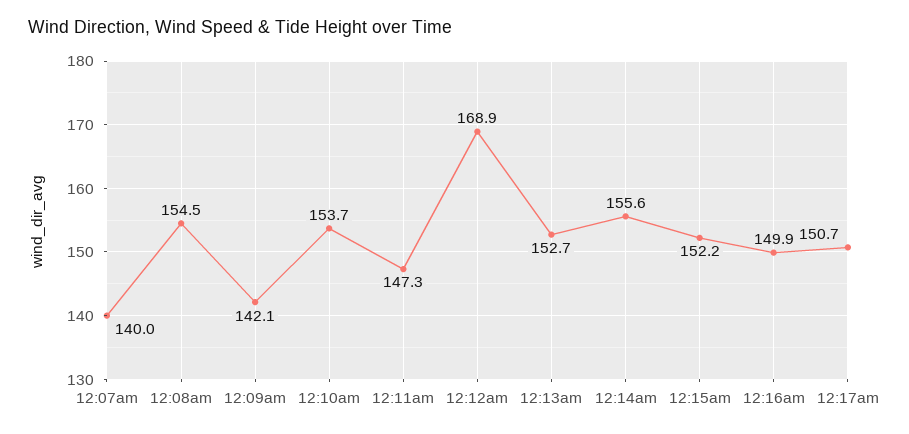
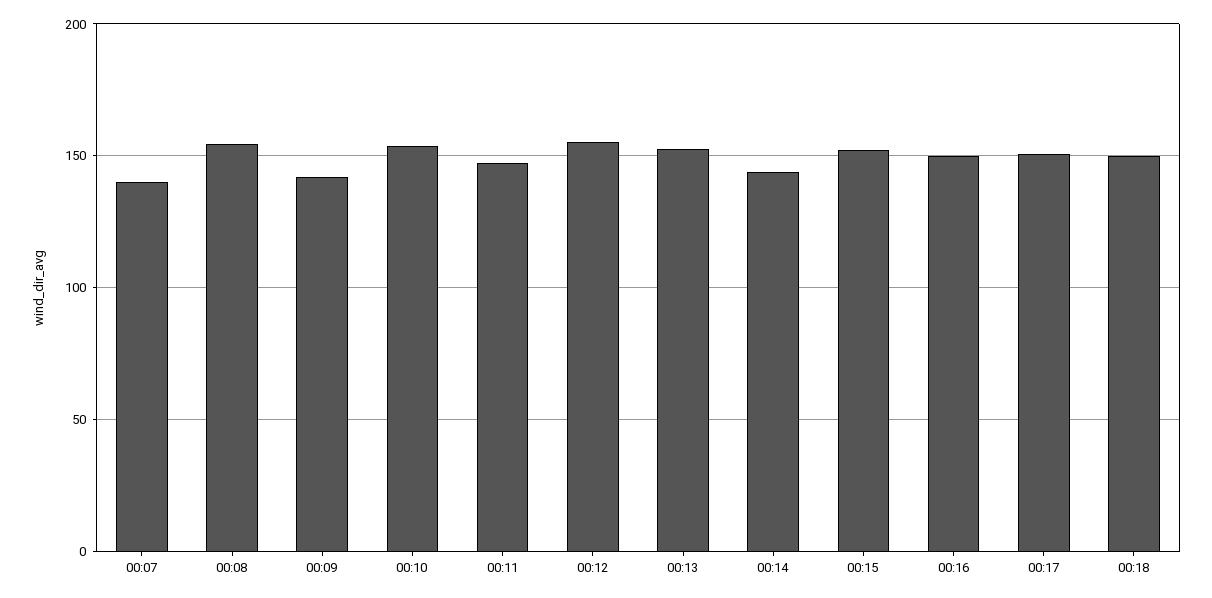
12:12am: 168.9 -> 155
12:14am: 155.6 -> 145
00:18: none -> 150

